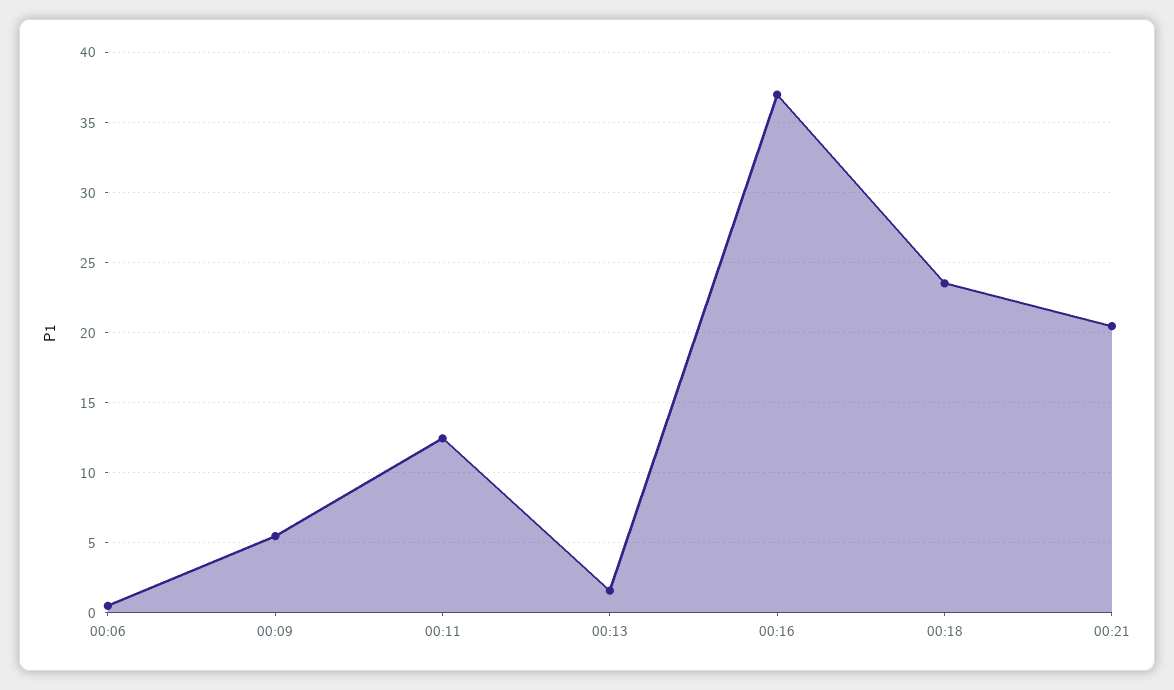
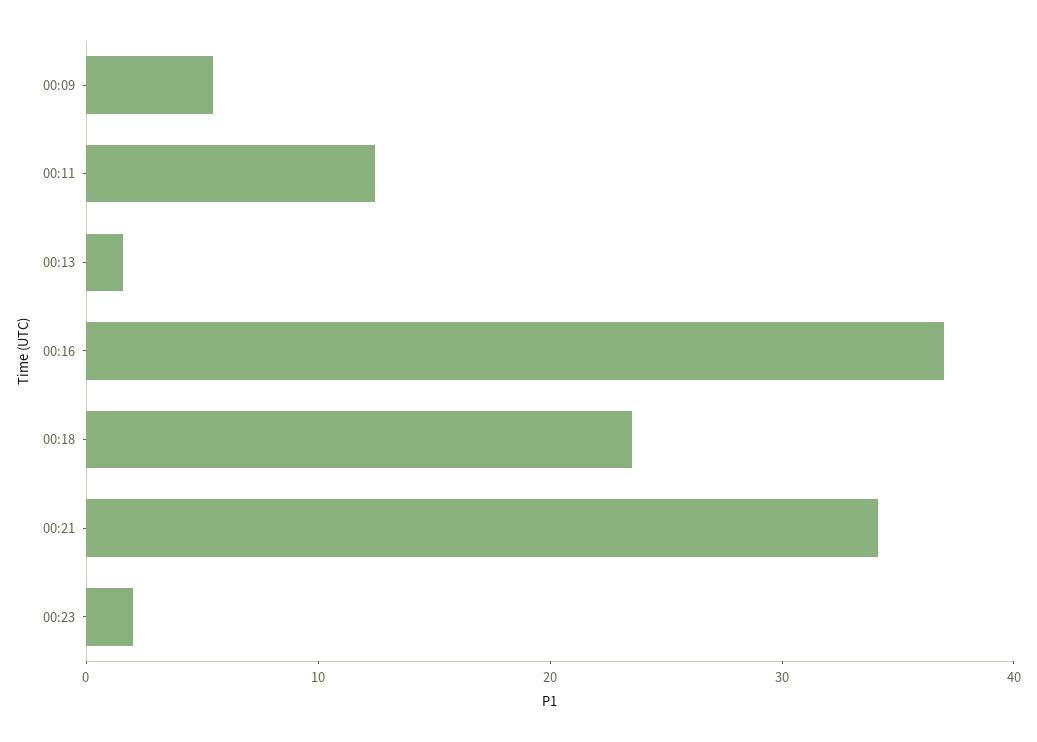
00:06: 0.5 -> none
00:21: 20.5 -> 34
00:23: none -> 2

